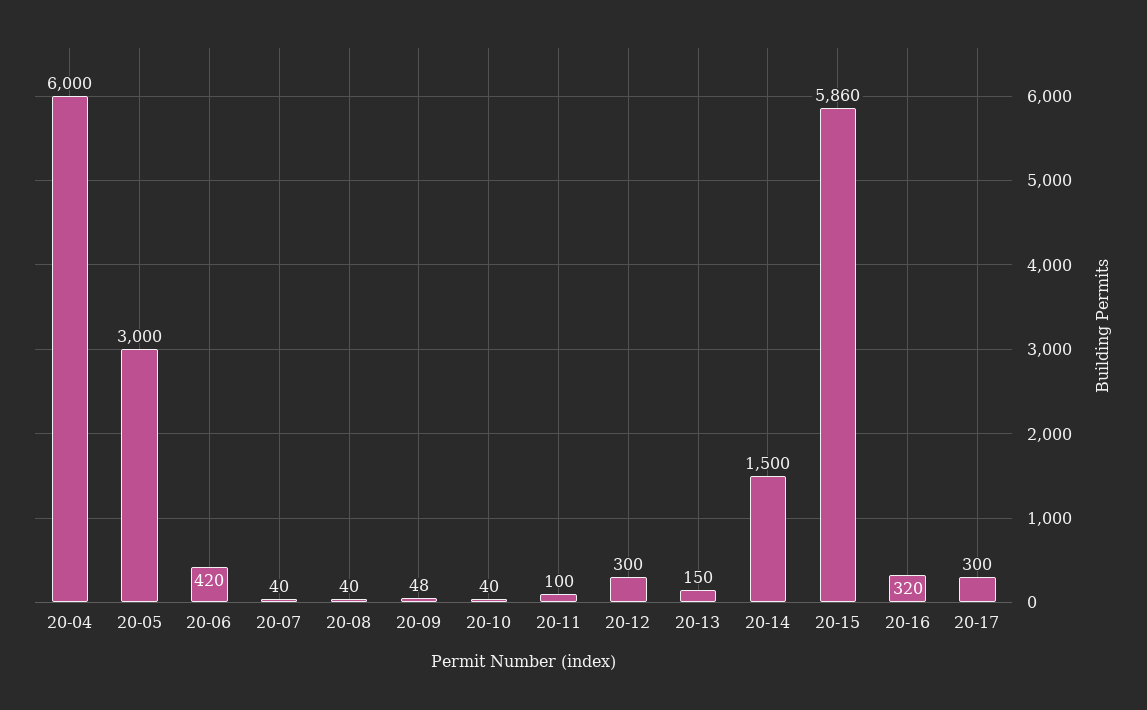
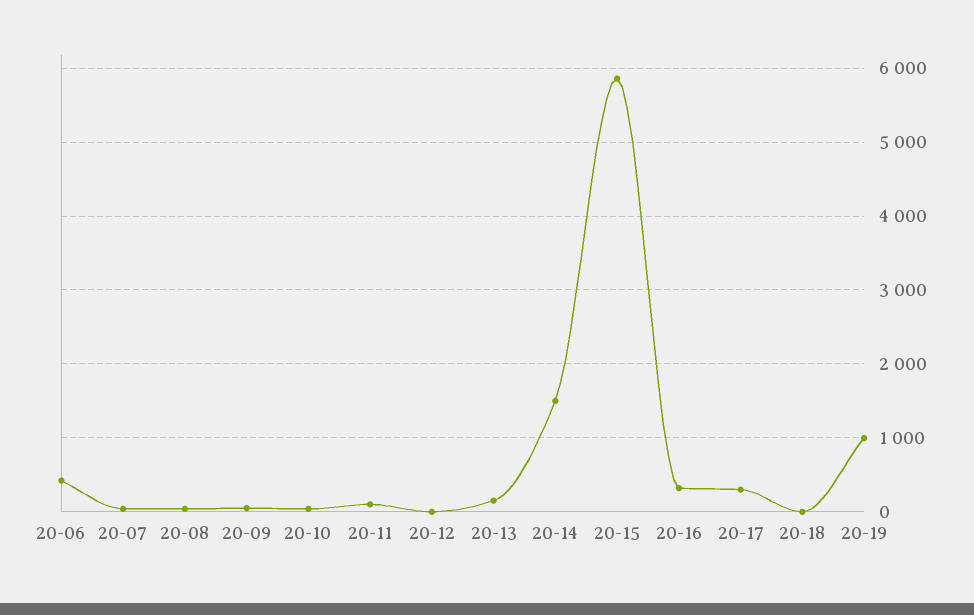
20-04: 6000 -> none
20-05: 3000 -> none
20-12: 300 -> 0
20-18: none -> 0
20-19: none -> 1000

